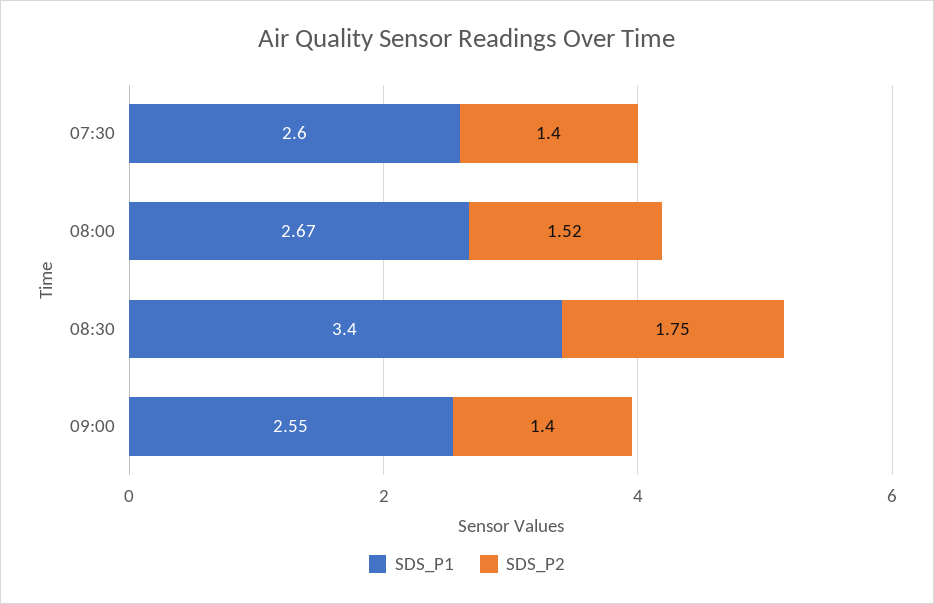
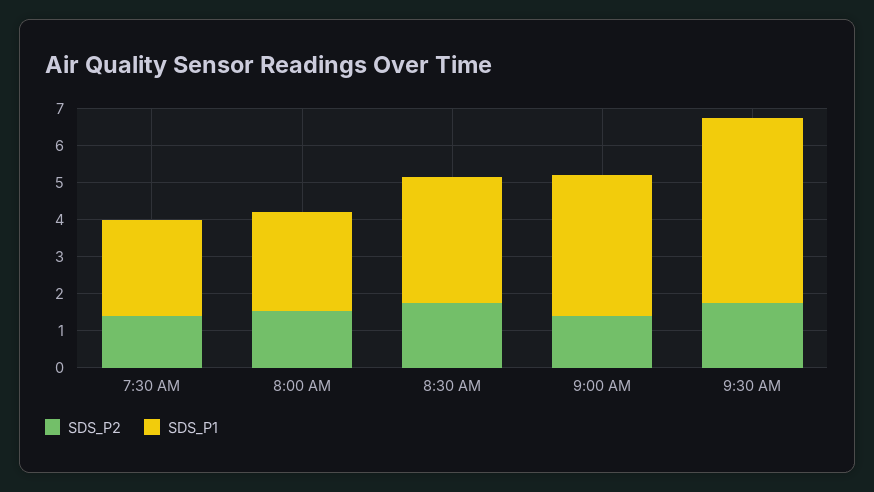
SDS_P1, 09:00: 2.55 -> 3.75
SDS_P2, 9:30 AM: none -> 1.75
SDS_P1, 9:30 AM: none -> 5

